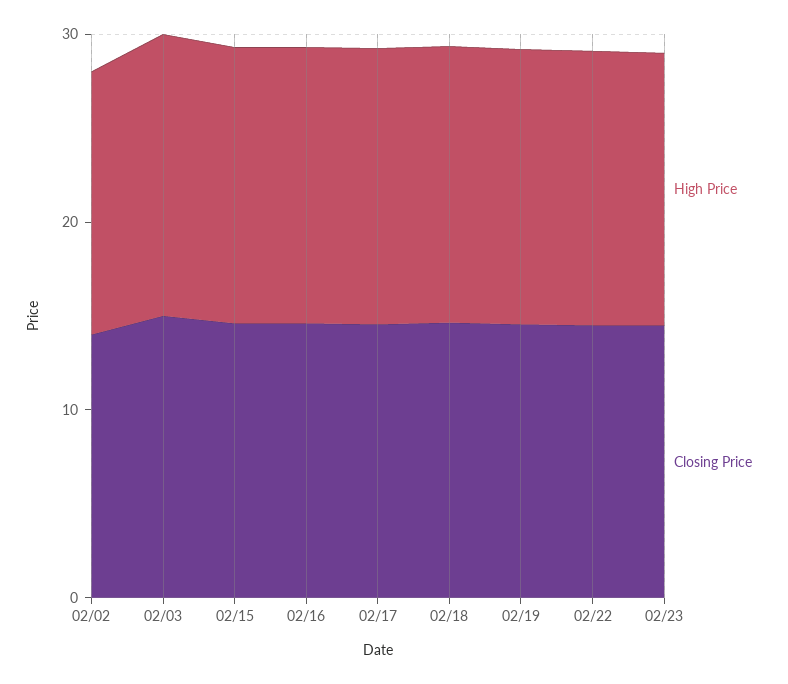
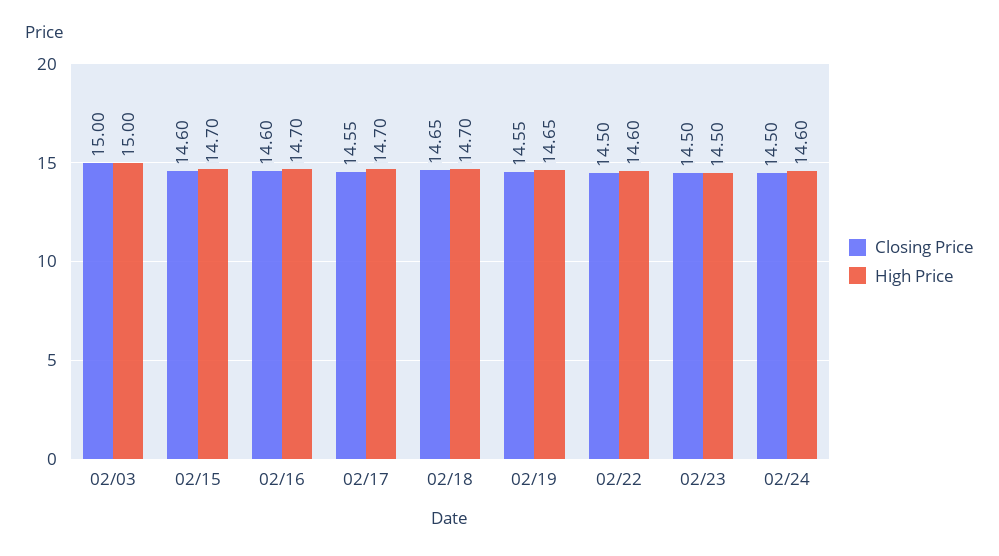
High Price, 02/02: 14 -> none
Closing Price, 02/02: 14 -> none
Closing Price, 02/24: none -> 14.5
High Price, 02/24: none -> 14.6

